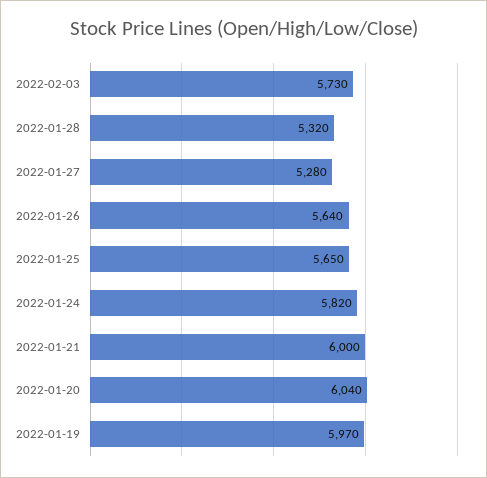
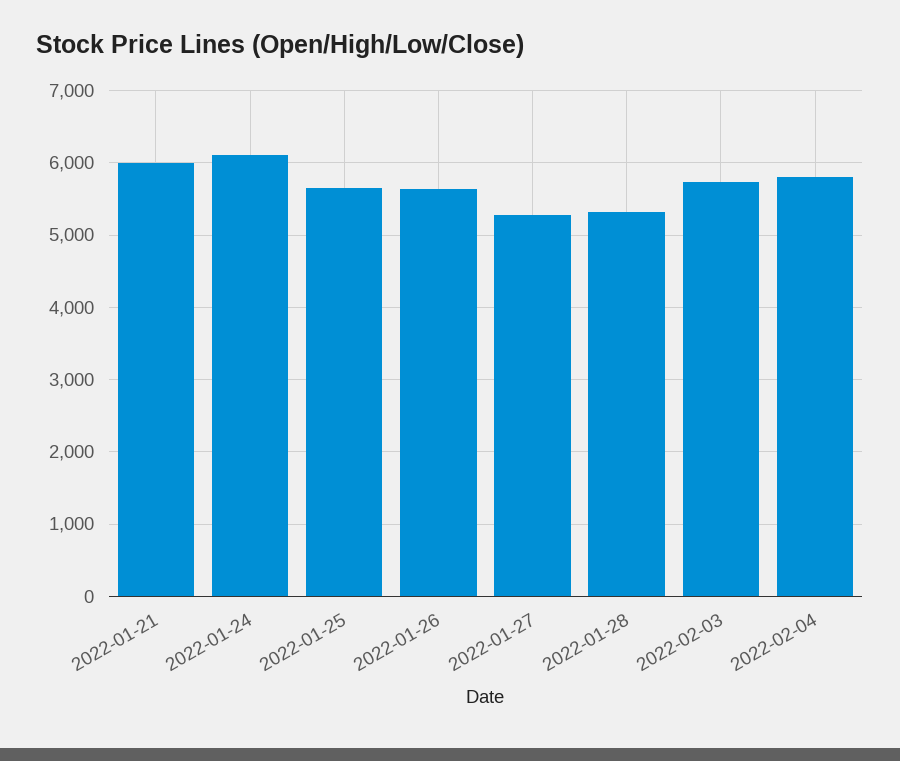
2022-01-24: 5820 -> 6100
2022-01-20: 6040 -> none
2022-01-19: 5970 -> none
2022-02-04: none -> 5800

